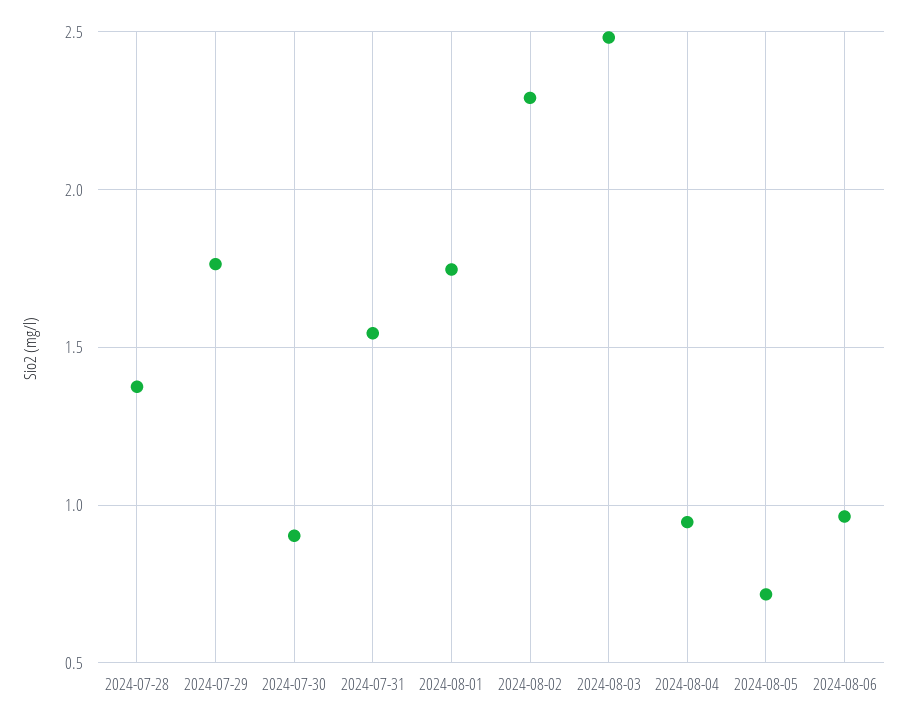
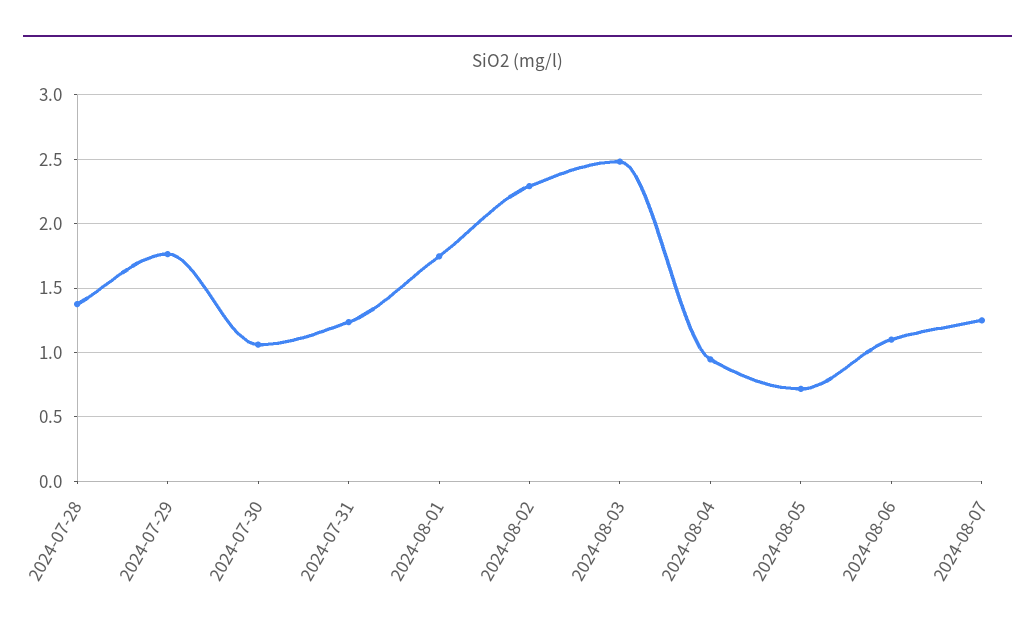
2024-07-30: 0.9 -> 1.05
2024-07-31: 1.55 -> 1.25
2024-08-06: 0.95 -> 1.1
2024-08-07: none -> 1.25

